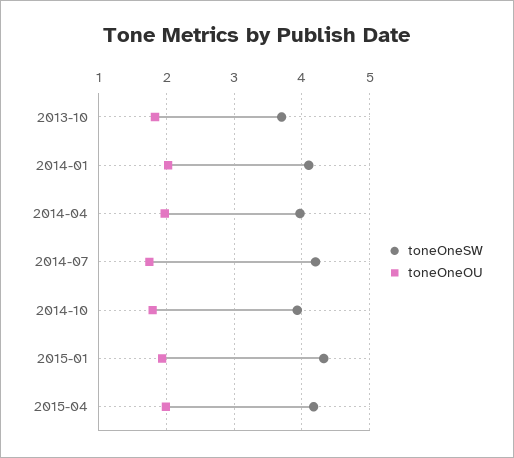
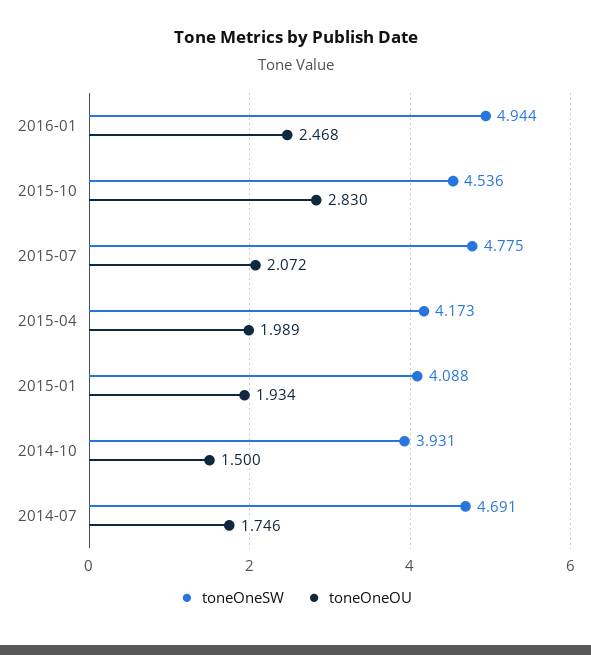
toneOneSW, 2013-10: 3.7 -> none
toneOneOU, 2013-10: 1.8 -> none
toneOneSW, 2014-01: 4.1 -> none
toneOneOU, 2014-01: 2 -> none
toneOneSW, 2014-04: 4 -> none
toneOneOU, 2014-04: 2 -> none
toneOneSW, 2014-07: 4.2 -> 4.691
toneOneOU, 2014-10: 1.8 -> 1.5
toneOneSW, 2015-01: 4.3 -> 4.088
toneOneSW, 2016-01: none -> 4.944
toneOneOU, 2016-01: none -> 2.468
toneOneSW, 2015-10: none -> 4.536
toneOneOU, 2015-10: none -> 2.83
toneOneSW, 2015-07: none -> 4.775
toneOneOU, 2015-07: none -> 2.072

